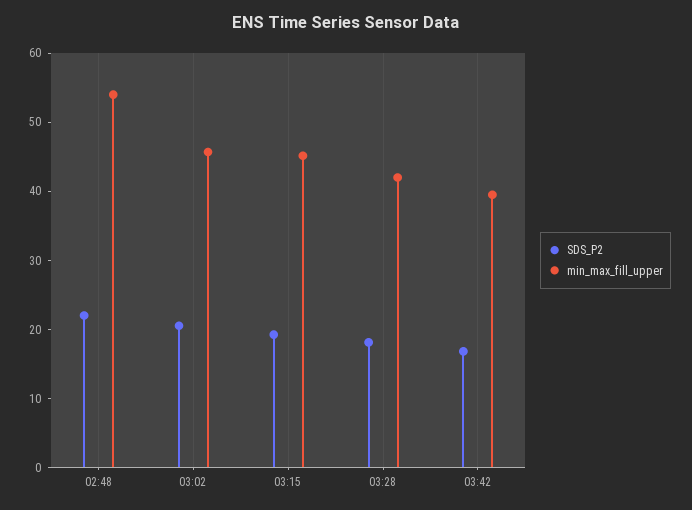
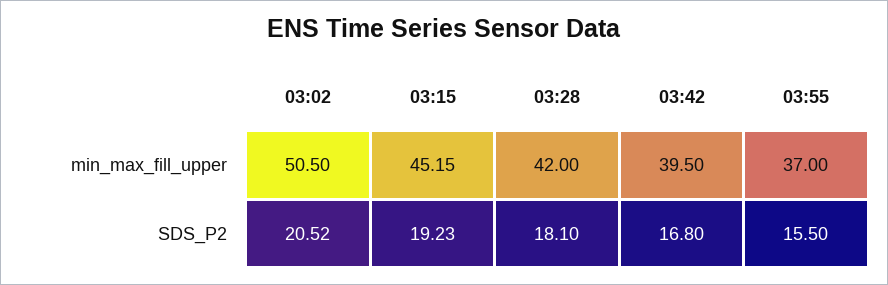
SDS_P2, 02:48: 22 -> none
min_max_fill_upper, 02:48: 54 -> none
min_max_fill_upper, 03:02: 46 -> 50.5
min_max_fill_upper, 03:55: none -> 37
SDS_P2, 03:55: none -> 15.5

